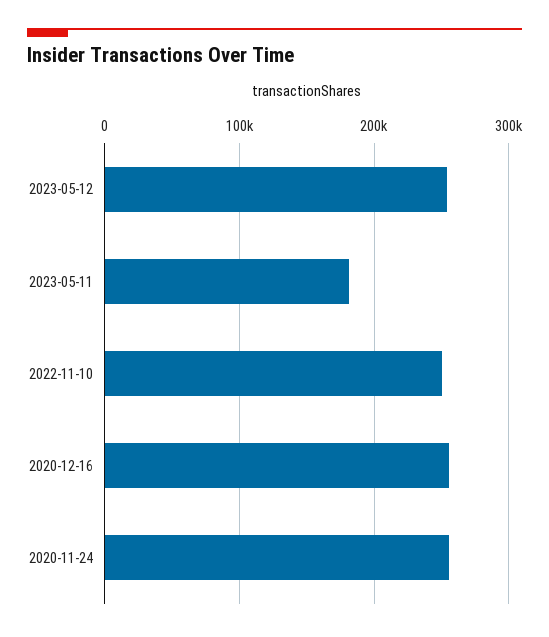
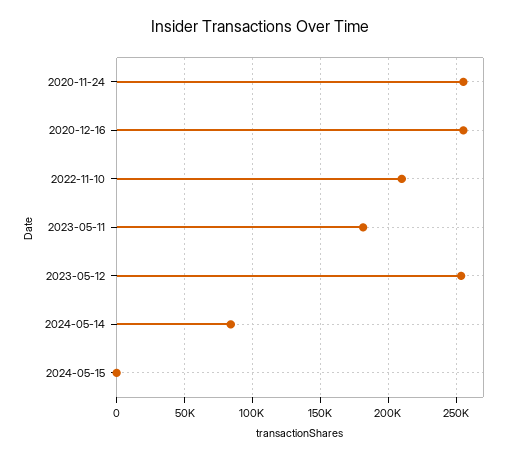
2022-11-10: 250000 -> 210000
2024-05-14: none -> 85000
2024-05-15: none -> 0

